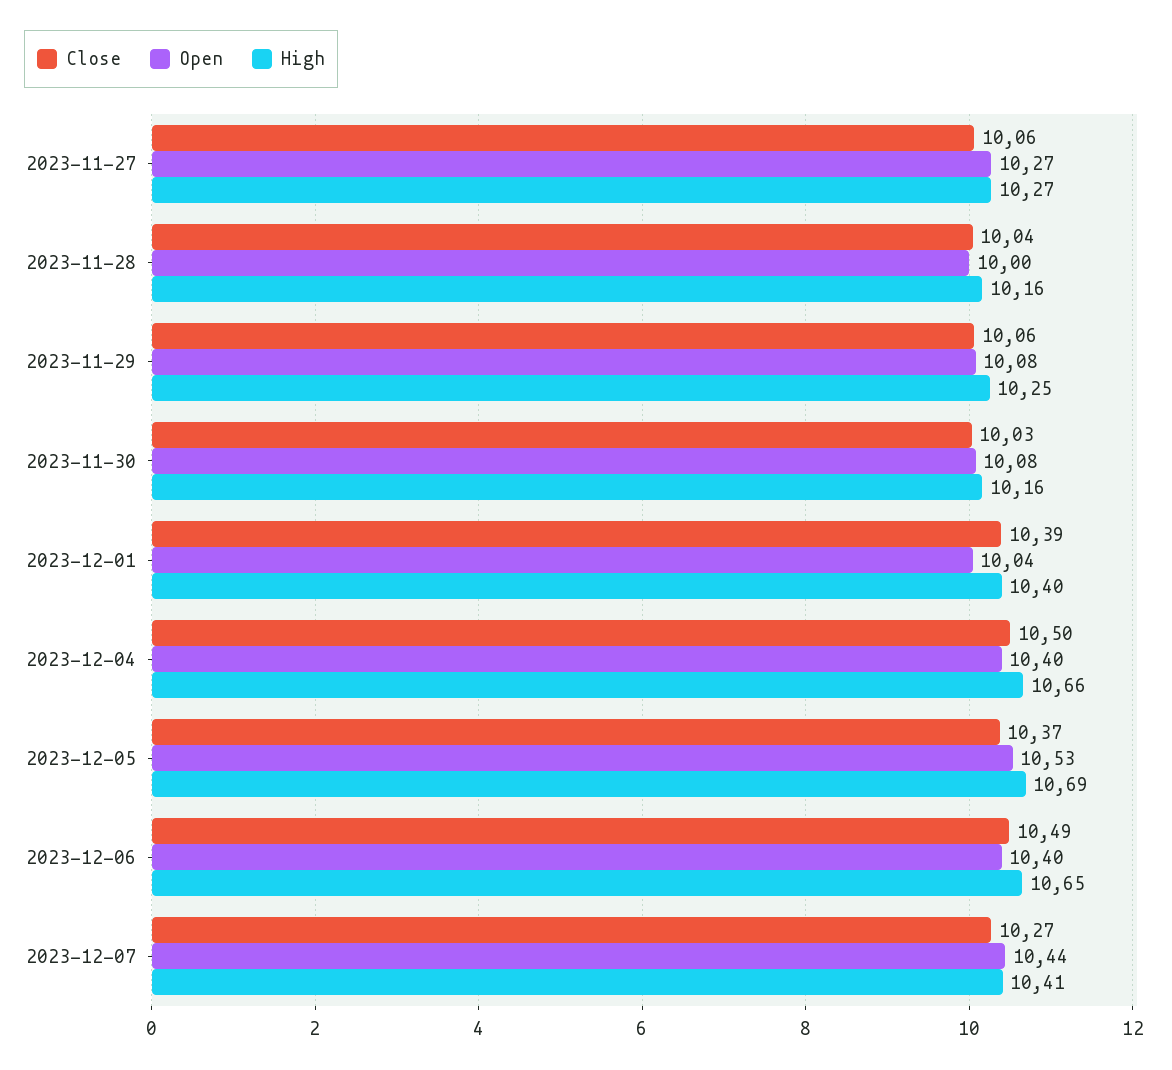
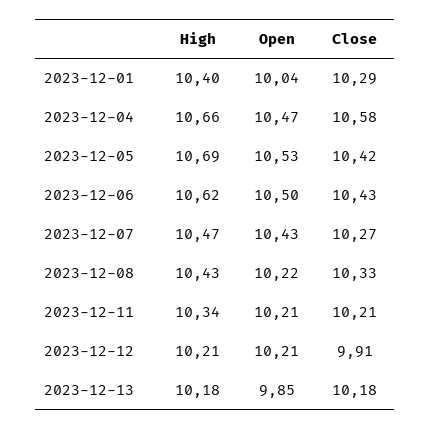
Close, 2023-11-27: 10.06 -> none
Open, 2023-11-27: 10.27 -> none
High, 2023-11-27: 10.27 -> none
Close, 2023-11-28: 10.04 -> none
Open, 2023-11-28: 10 -> none
High, 2023-11-28: 10.16 -> none
Close, 2023-11-29: 10.06 -> none
Open, 2023-11-29: 10.08 -> none
High, 2023-11-29: 10.25 -> none
Close, 2023-11-30: 10.03 -> none
Open, 2023-11-30: 10.08 -> none
High, 2023-11-30: 10.16 -> none
Close, 2023-12-01: 10.39 -> 10.29
Close, 2023-12-04: 10.5 -> 10.58
Open, 2023-12-04: 10.4 -> 10.47
Close, 2023-12-05: 10.37 -> 10.42
Close, 2023-12-06: 10.49 -> 10.43
Open, 2023-12-06: 10.4 -> 10.5
High, 2023-12-06: 10.65 -> 10.62
Open, 2023-12-07: 10.44 -> 10.43
High, 2023-12-07: 10.41 -> 10.47
High, 2023-12-08: none -> 10.43
Open, 2023-12-08: none -> 10.22
Close, 2023-12-08: none -> 10.33
High, 2023-12-11: none -> 10.34
Open, 2023-12-11: none -> 10.21
Close, 2023-12-11: none -> 10.21
High, 2023-12-12: none -> 10.21
Open, 2023-12-12: none -> 10.21
Close, 2023-12-12: none -> 9.91
High, 2023-12-13: none -> 10.18
Open, 2023-12-13: none -> 9.85
Close, 2023-12-13: none -> 10.18

